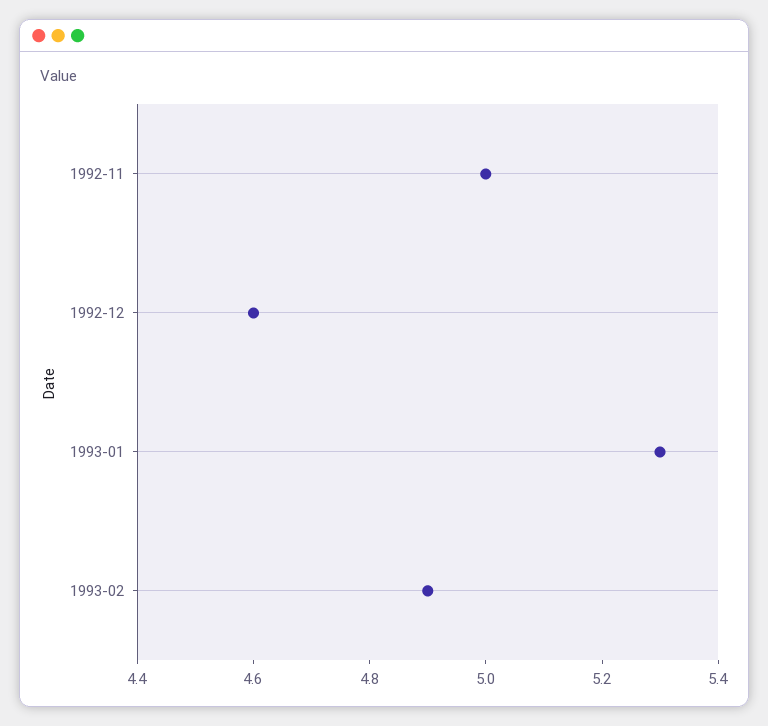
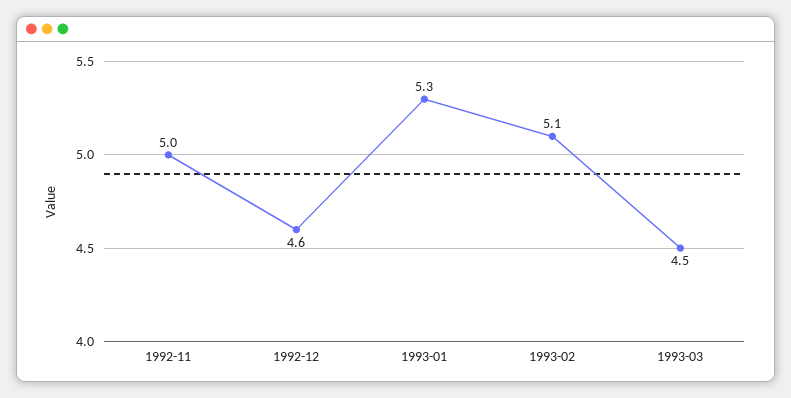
1993-02: 4.9 -> 5.1
1993-03: none -> 4.5

